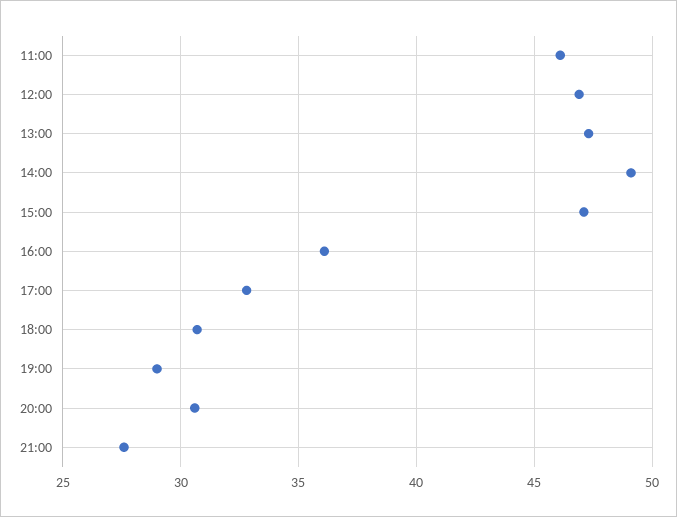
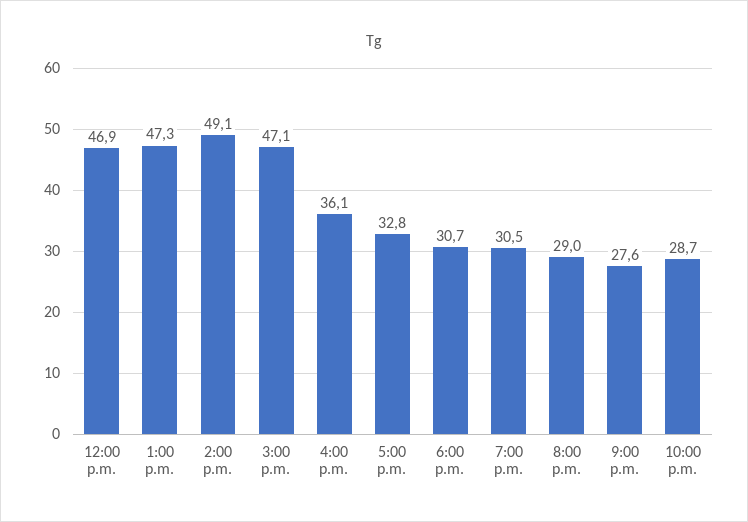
11:00: 46 -> none
19:00: 29 -> 30.5
20:00: 30.5 -> 29
10:00 p.m.: none -> 28.7

